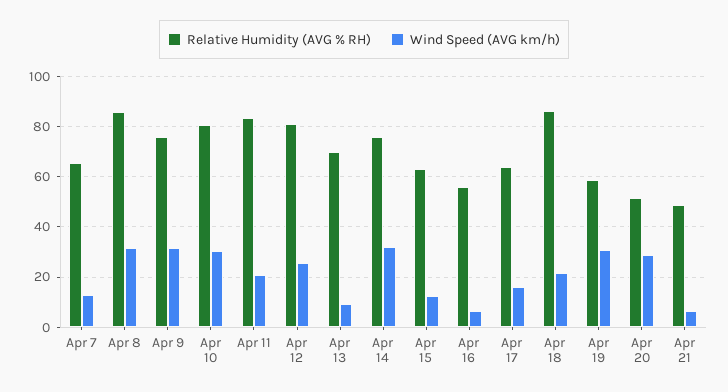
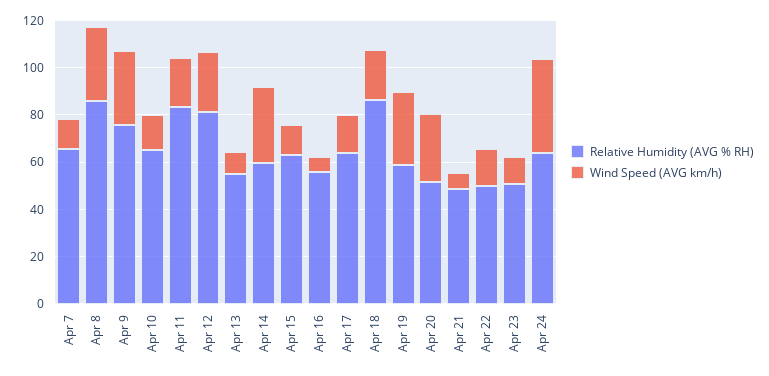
Relative Humidity (AVG % RH), Apr 10: 80 -> 65
Wind Speed (AVG km/h), Apr 10: 30 -> 15
Relative Humidity (AVG % RH), Apr 13: 70 -> 55
Relative Humidity (AVG % RH), Apr 14: 75 -> 60
Relative Humidity (AVG % RH), Apr 22: none -> 50
Wind Speed (AVG km/h), Apr 22: none -> 15
Relative Humidity (AVG % RH), Apr 23: none -> 50
Wind Speed (AVG km/h), Apr 23: none -> 10
Relative Humidity (AVG % RH), Apr 24: none -> 65
Wind Speed (AVG km/h), Apr 24: none -> 40

